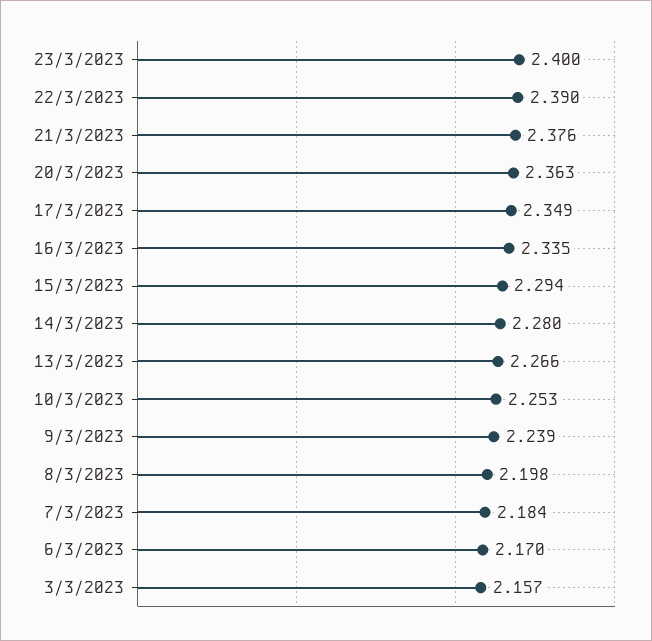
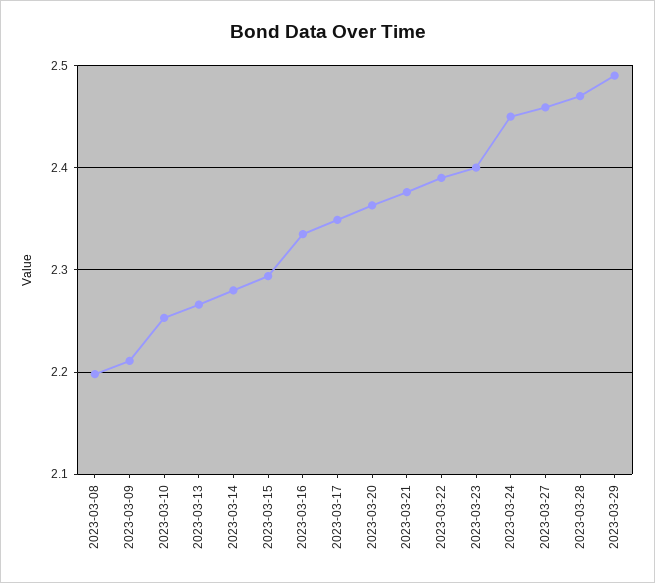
9/3/2023: 2.239 -> 2.21
7/3/2023: 2.184 -> none
6/3/2023: 2.17 -> none
3/3/2023: 2.157 -> none
2023-03-24: none -> 2.45
2023-03-27: none -> 2.46
2023-03-28: none -> 2.47
2023-03-29: none -> 2.49

